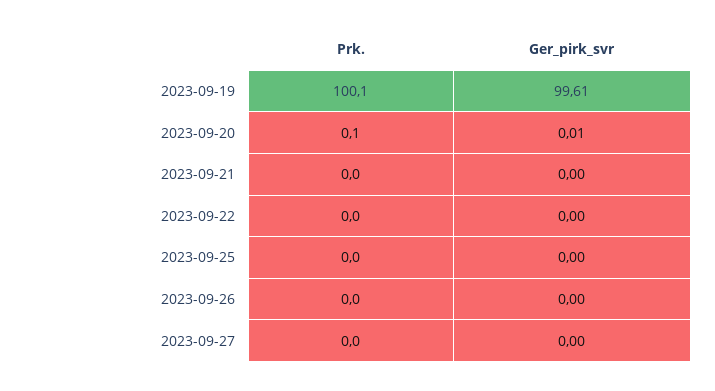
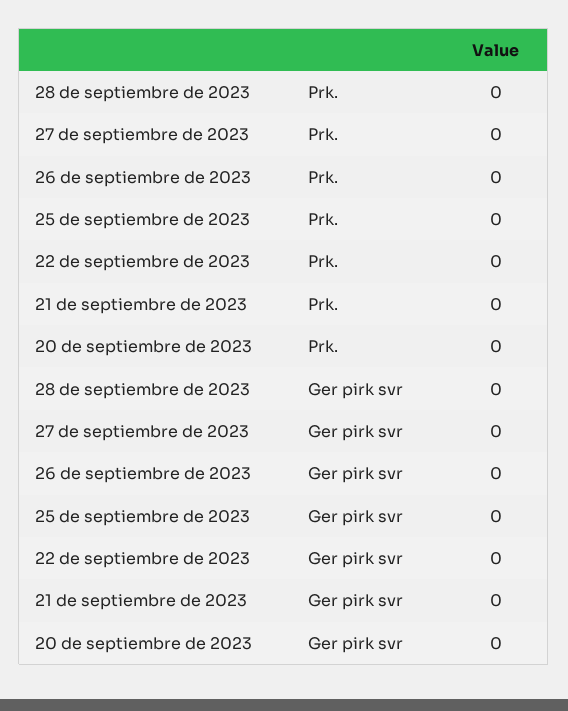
Prk., 2023-09-19: 100.1 -> none
Ger_pirk_svr, 2023-09-19: 99.61 -> none
Prk., 2023-09-20: 0.1 -> 0
Ger_pirk_svr, 2023-09-20: 0.01 -> 0
Prk., 28 de septiembre de 2023: none -> 0
Ger_pirk_svr, 28 de septiembre de 2023: none -> 0

